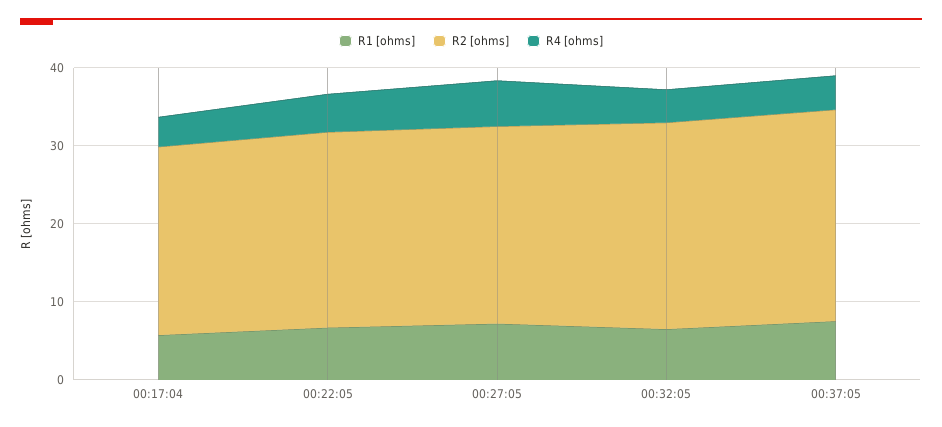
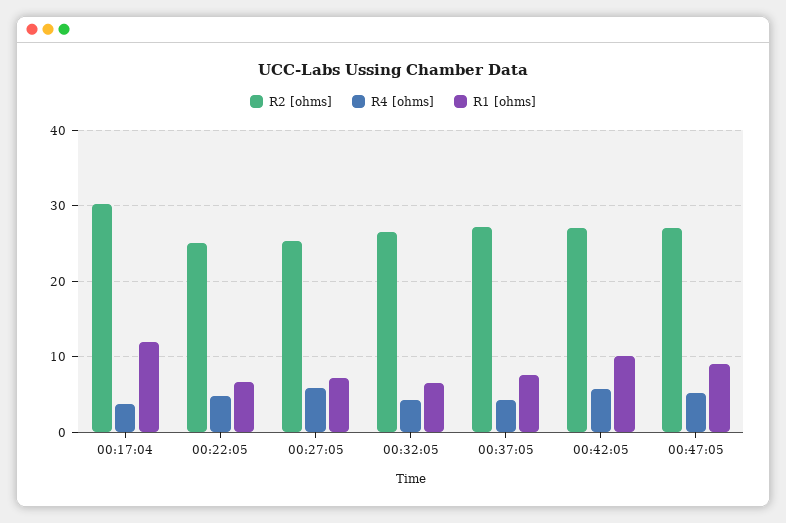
R1 [ohms], 00:17:04: 6 -> 12
R2 [ohms], 00:17:04: 24 -> 30
R2 [ohms], 00:42:05: none -> 27
R4 [ohms], 00:42:05: none -> 6
R1 [ohms], 00:42:05: none -> 10
R2 [ohms], 00:47:05: none -> 27
R4 [ohms], 00:47:05: none -> 5
R1 [ohms], 00:47:05: none -> 9

